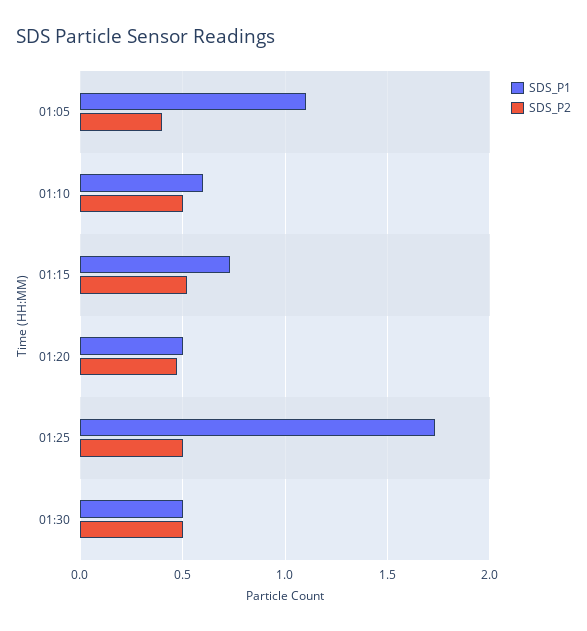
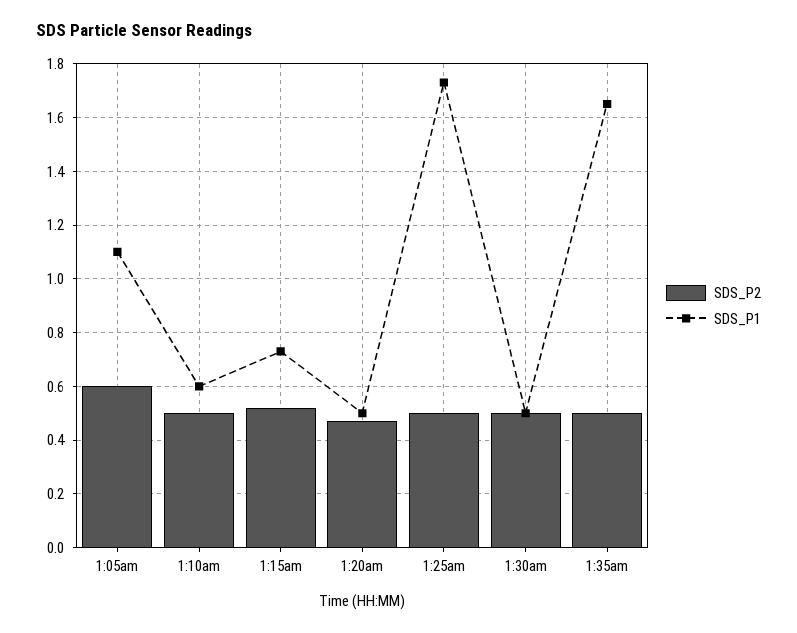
SDS_P2, 01:05: 0.4 -> 0.6
SDS_P2, 1:35am: none -> 0.5
SDS_P1, 1:35am: none -> 1.65

